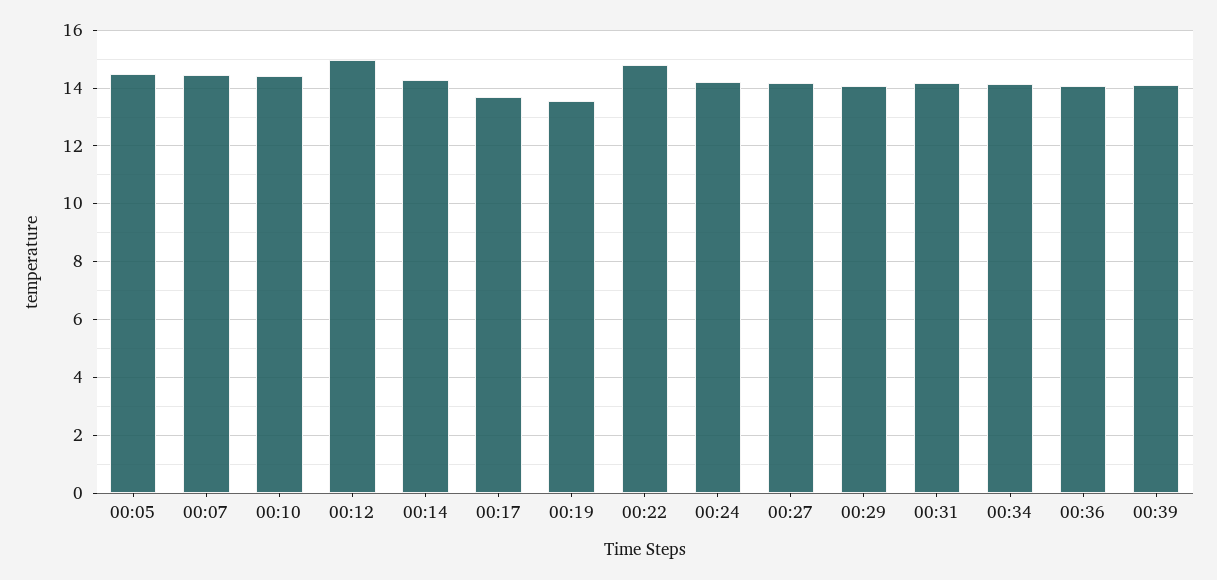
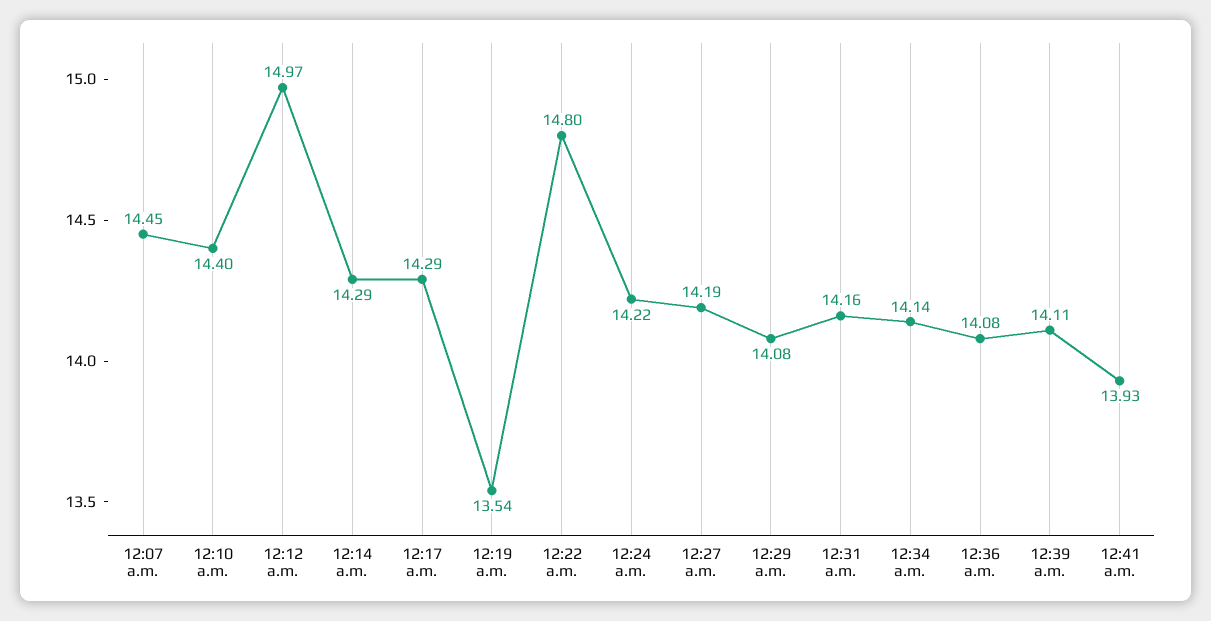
00:05: 14.5 -> none
00:17: 13.75 -> 14.29
12:41 a.m.: none -> 13.93

